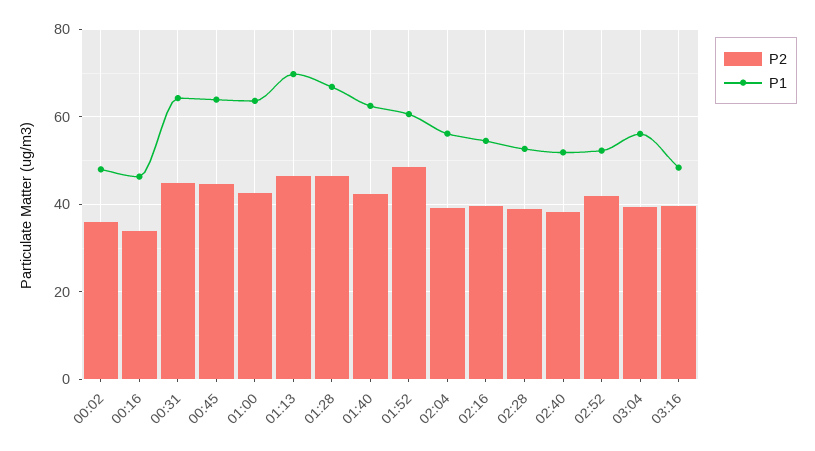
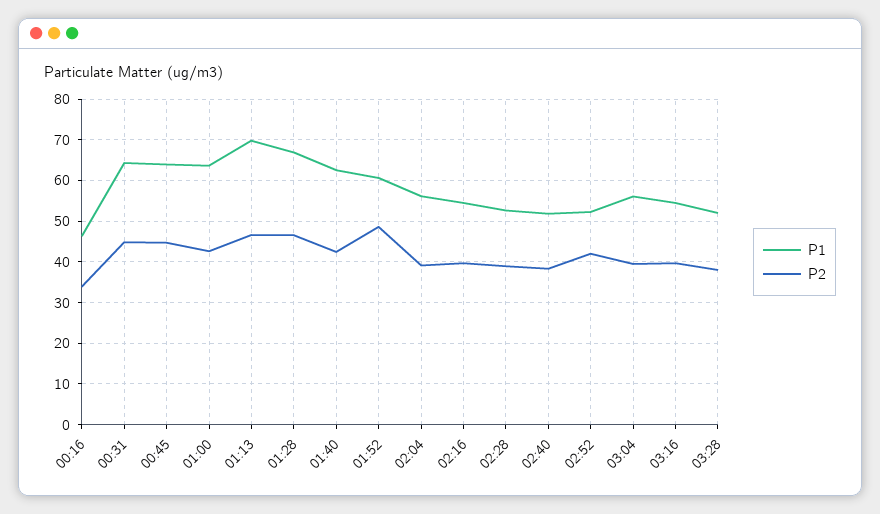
P2, 00:02: 36 -> none
P1, 00:02: 48 -> none
P1, 03:16: 48 -> 54
P1, 03:28: none -> 52
P2, 03:28: none -> 38

